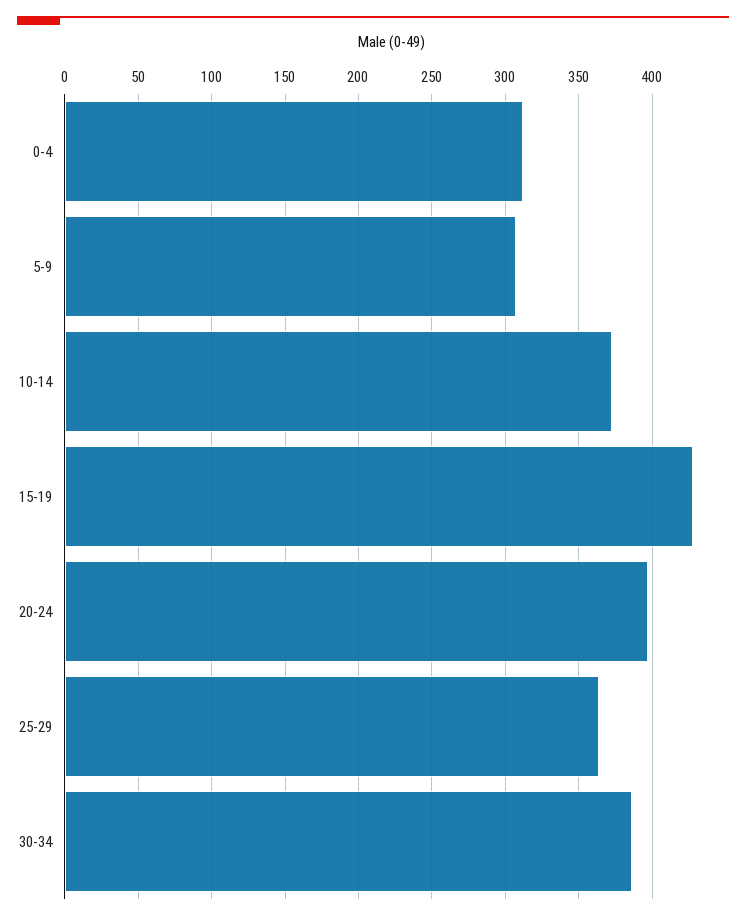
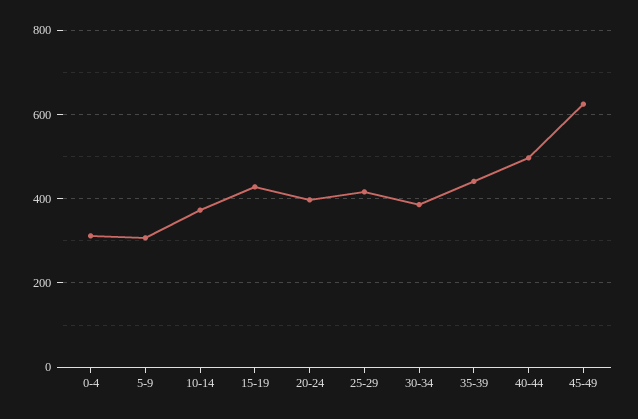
25-29: 365 -> 420
35-39: none -> 440
40-44: none -> 500
45-49: none -> 620

